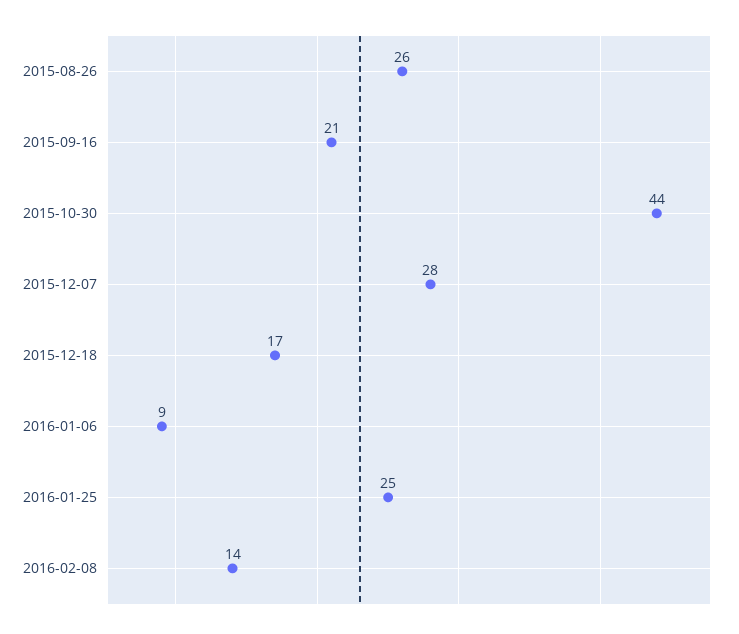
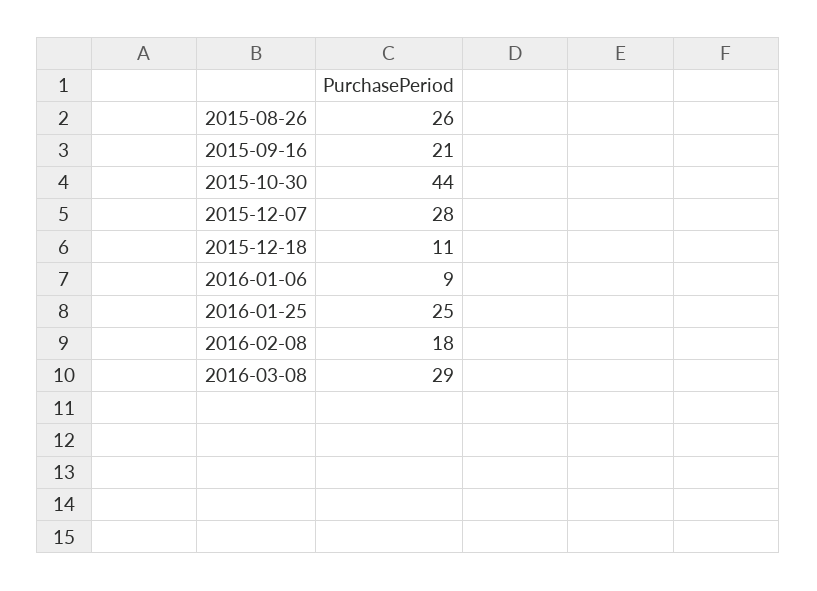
2015-12-18: 17 -> 11
2016-02-08: 14 -> 18
2016-03-08: none -> 29

